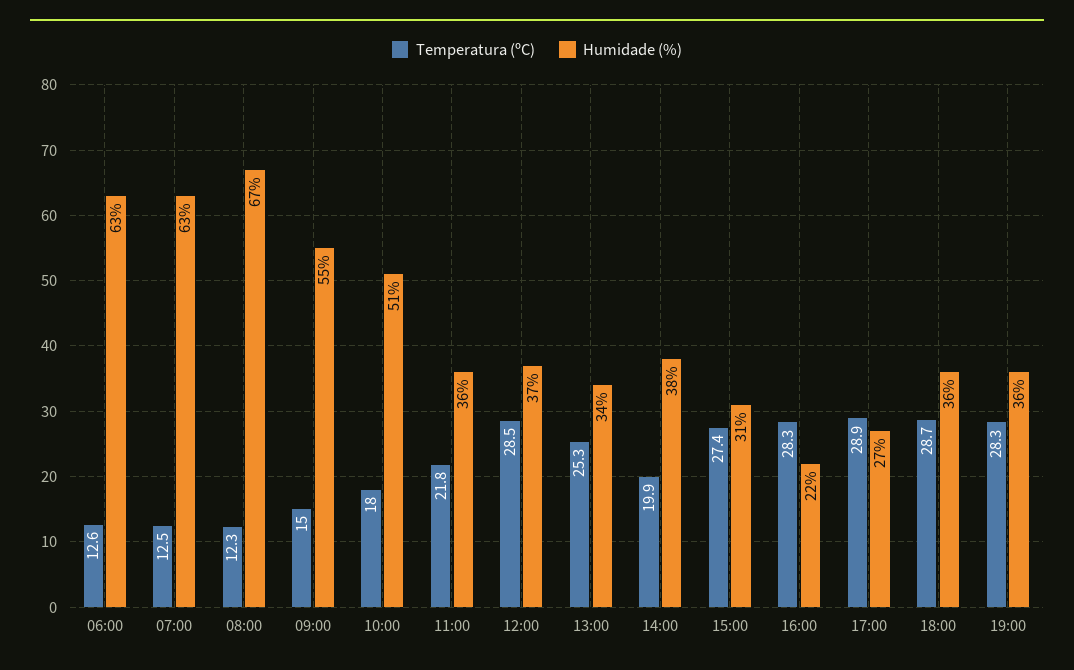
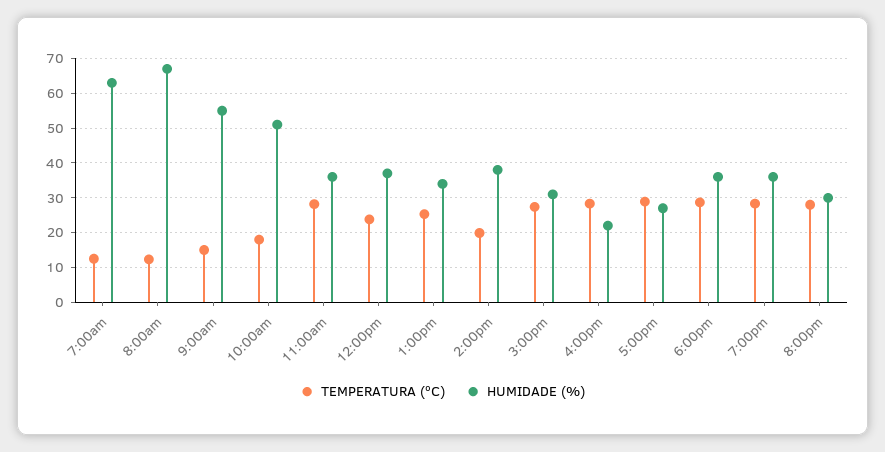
Temperatura (ºC), 06:00: 12.6 -> none
Humidade (%), 06:00: 63 -> none
Temperatura (ºC), 11:00: 21.8 -> 28
Temperatura (ºC), 12:00: 28.5 -> 24
Temperatura (ºC), 8:00pm: none -> 28
Humidade (%), 8:00pm: none -> 30

